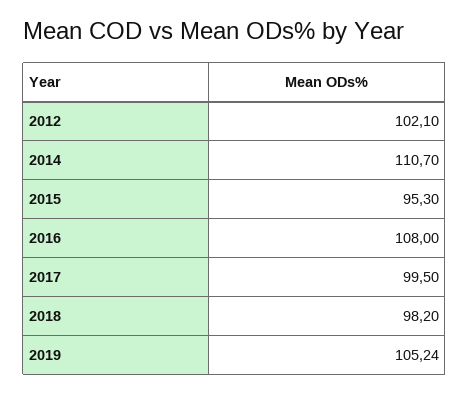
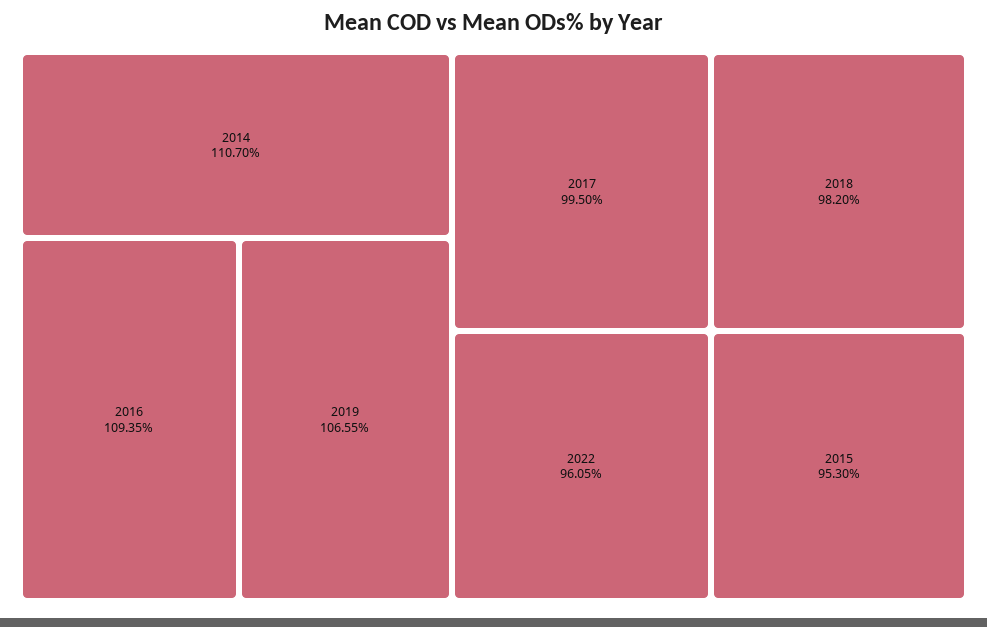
2012: 102.1 -> none
2016: 108 -> 109.35
2019: 105.24 -> 106.55
2022: none -> 96.05

